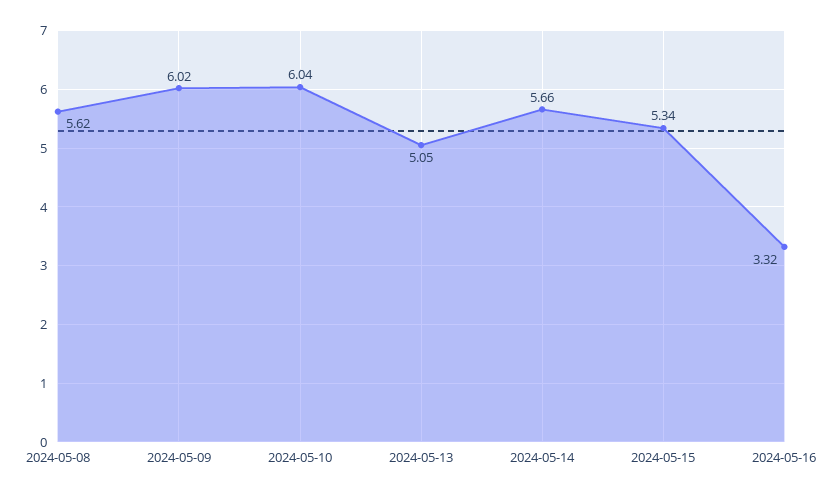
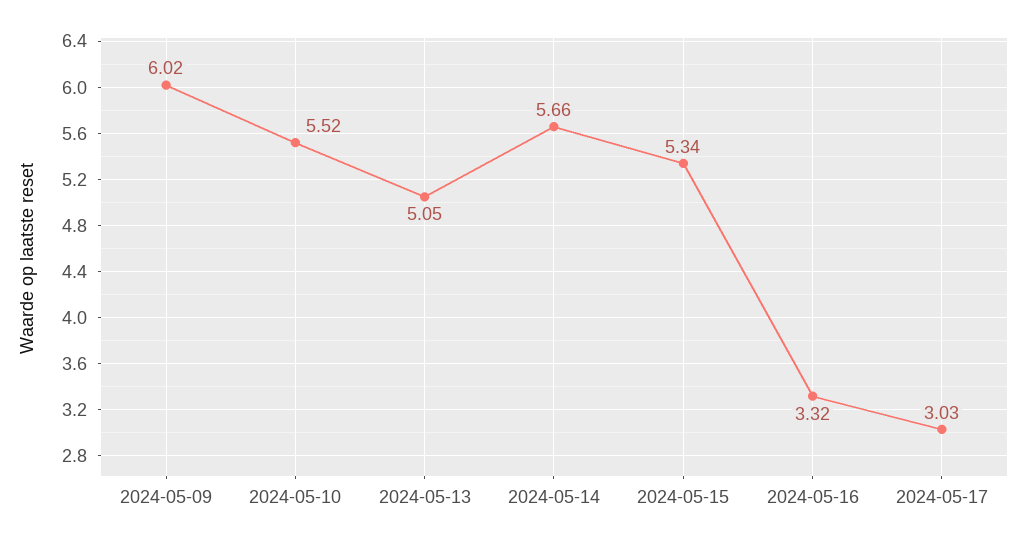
2024-05-08: 5.62 -> none
2024-05-10: 6.04 -> 5.52
2024-05-17: none -> 3.03

